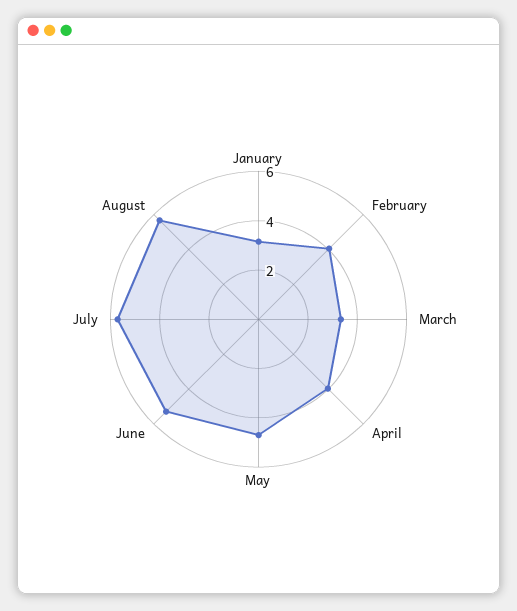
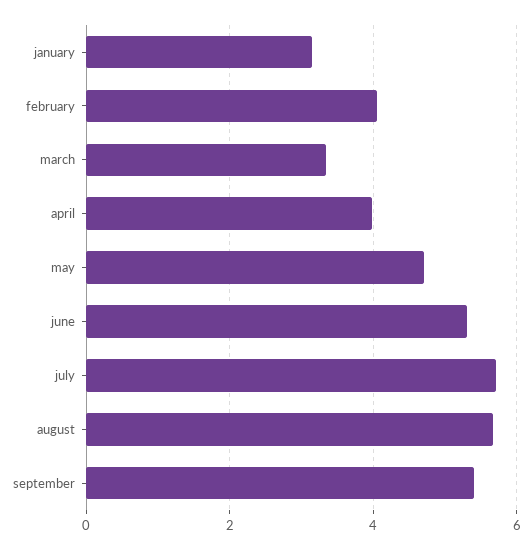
september: none -> 5.4

